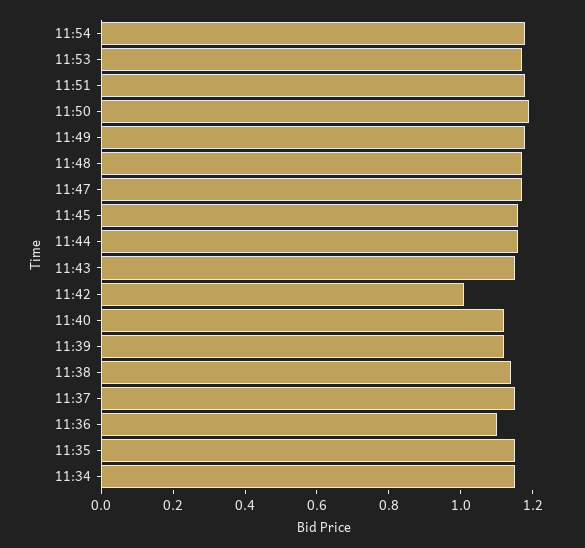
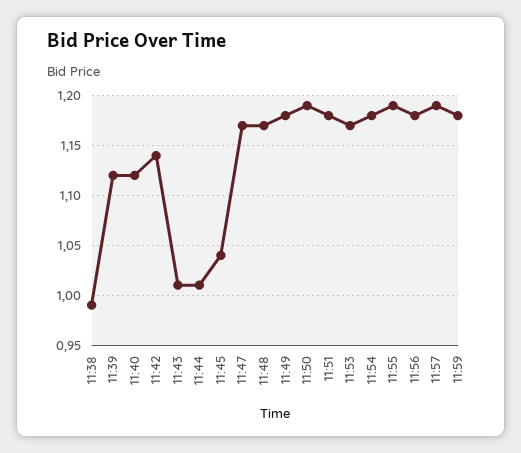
11:45: 1.15 -> 1.04
11:44: 1.15 -> 1.01
11:43: 1.15 -> 1.01
11:42: 1 -> 1.14
11:38: 1.15 -> 0.99
11:37: 1.15 -> none
11:36: 1.1 -> none
11:35: 1.15 -> none
11:34: 1.15 -> none
11:55: none -> 1.19
11:56: none -> 1.18
11:57: none -> 1.19
11:59: none -> 1.18

